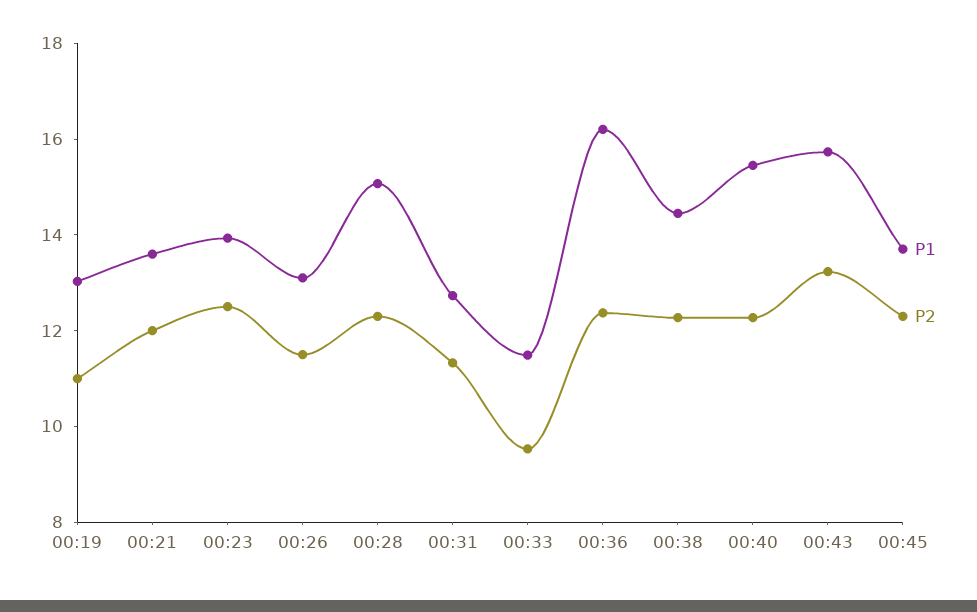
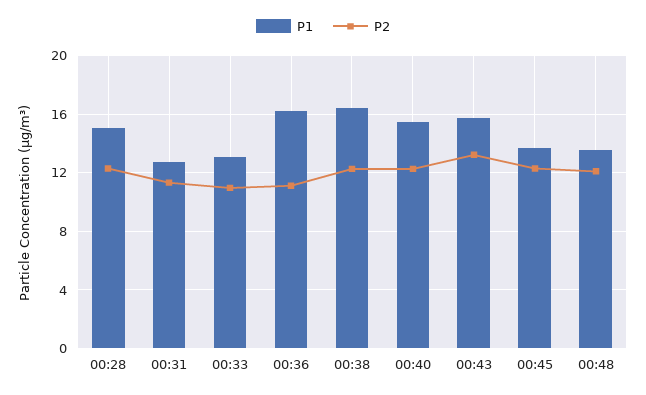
P1, 00:19: 13 -> none
P2, 00:19: 11 -> none
P1, 00:21: 13.5 -> none
P2, 00:21: 12 -> none
P1, 00:23: 14 -> none
P2, 00:23: 12.5 -> none
P1, 00:26: 13 -> none
P2, 00:26: 11.5 -> none
P1, 00:33: 11.5 -> 13
P2, 00:33: 9.5 -> 11
P2, 00:36: 12.5 -> 11
P1, 00:38: 14.5 -> 16.5
P1, 00:48: none -> 13.5
P2, 00:48: none -> 12

